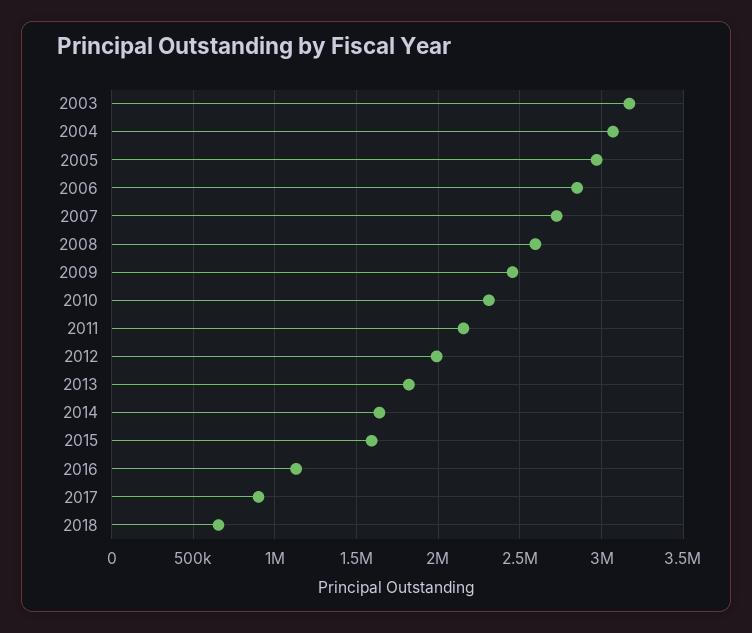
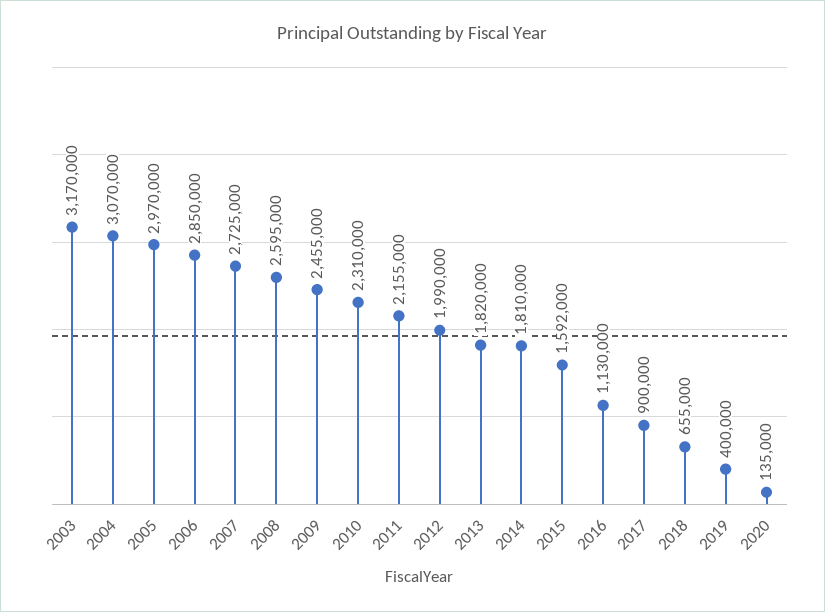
2014: 1650000 -> 1810000
2019: none -> 400000
2020: none -> 135000

